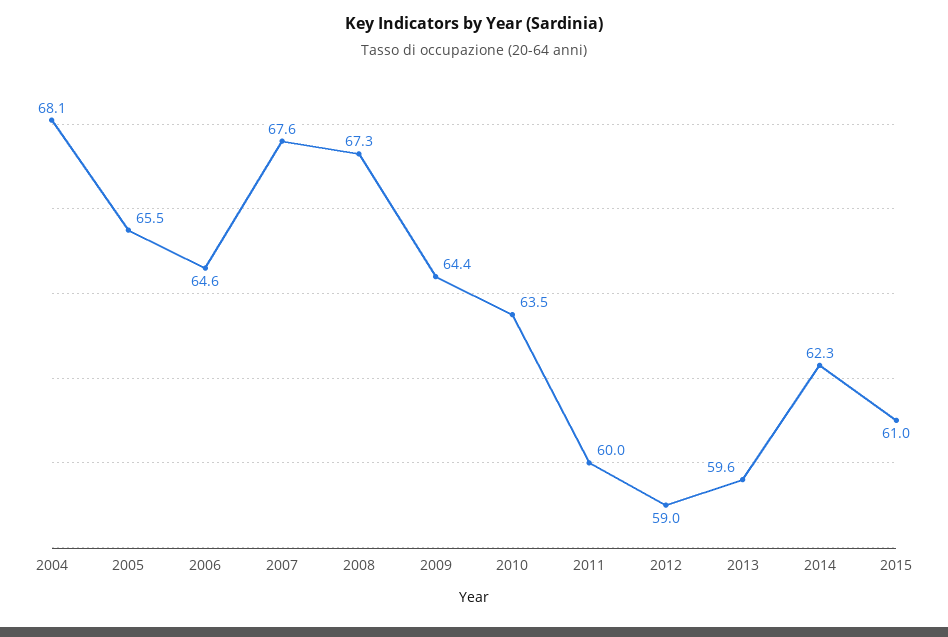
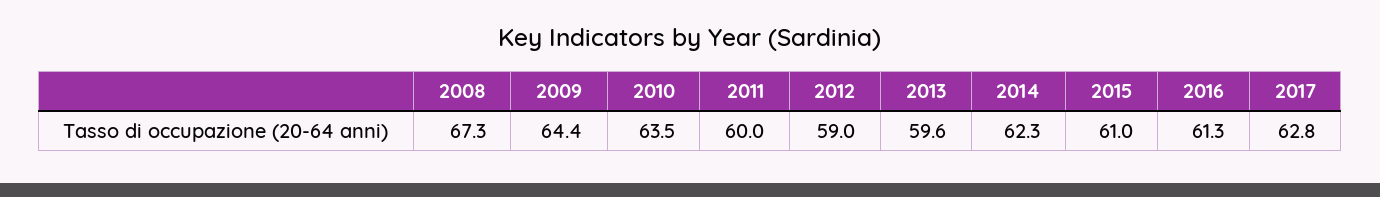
2004: 68.1 -> none
2005: 65.5 -> none
2006: 64.6 -> none
2007: 67.6 -> none
2016: none -> 61.3
2017: none -> 62.8

